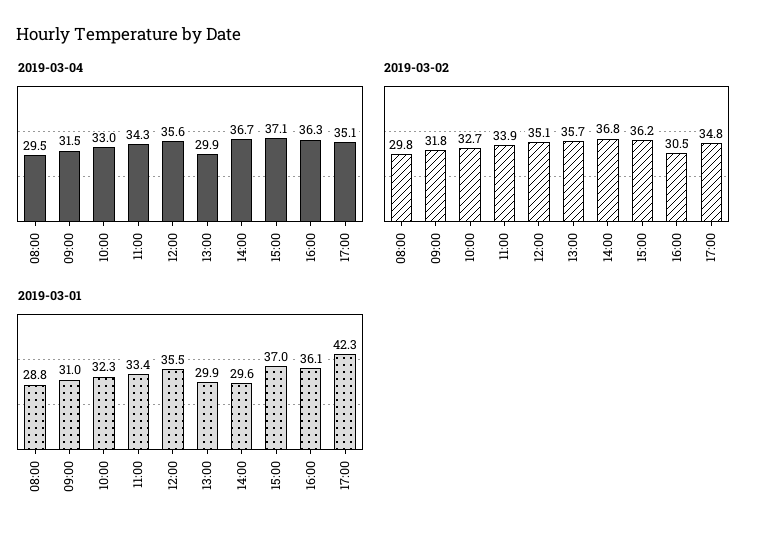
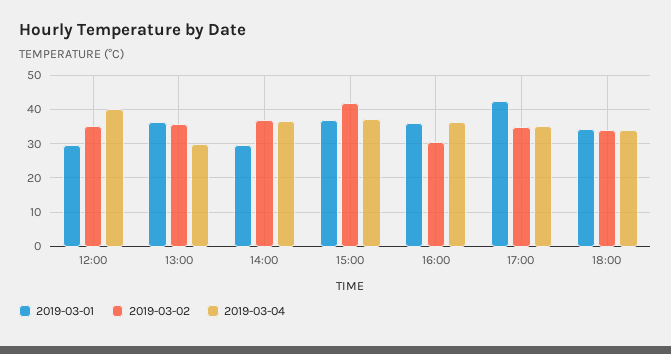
2019-03-04, 08:00: 29.5 -> none
2019-03-04, 09:00: 31.5 -> none
2019-03-04, 10:00: 33 -> none
2019-03-04, 11:00: 34.3 -> none
2019-03-04, 12:00: 35.6 -> 40
2019-03-02, 08:00: 29.8 -> none
2019-03-02, 09:00: 31.8 -> none
2019-03-02, 10:00: 32.7 -> none
2019-03-02, 11:00: 33.9 -> none
2019-03-02, 15:00: 36.2 -> 42
2019-03-01, 08:00: 28.8 -> none
2019-03-01, 09:00: 31 -> none
2019-03-01, 10:00: 32.3 -> none
2019-03-01, 11:00: 33.4 -> none
2019-03-01, 12:00: 35.5 -> 30
2019-03-01, 13:00: 29.9 -> 36
2019-03-01, 18:00: none -> 34
2019-03-02, 18:00: none -> 34
2019-03-04, 18:00: none -> 34

